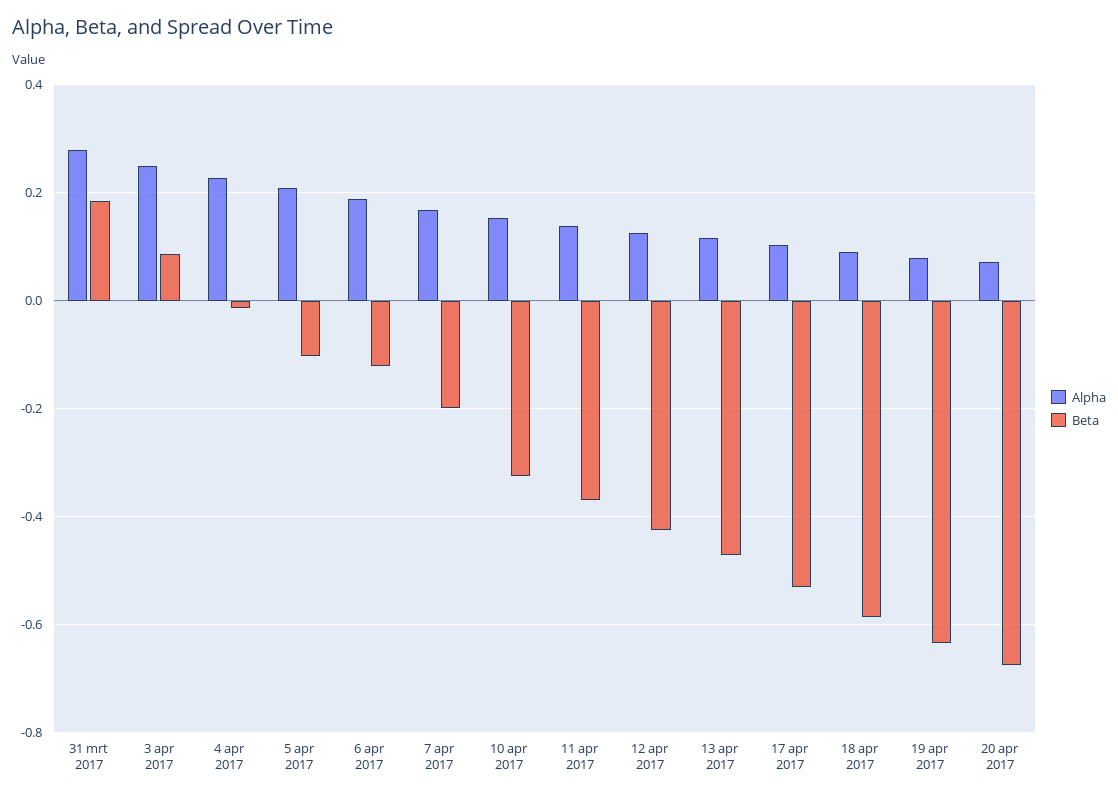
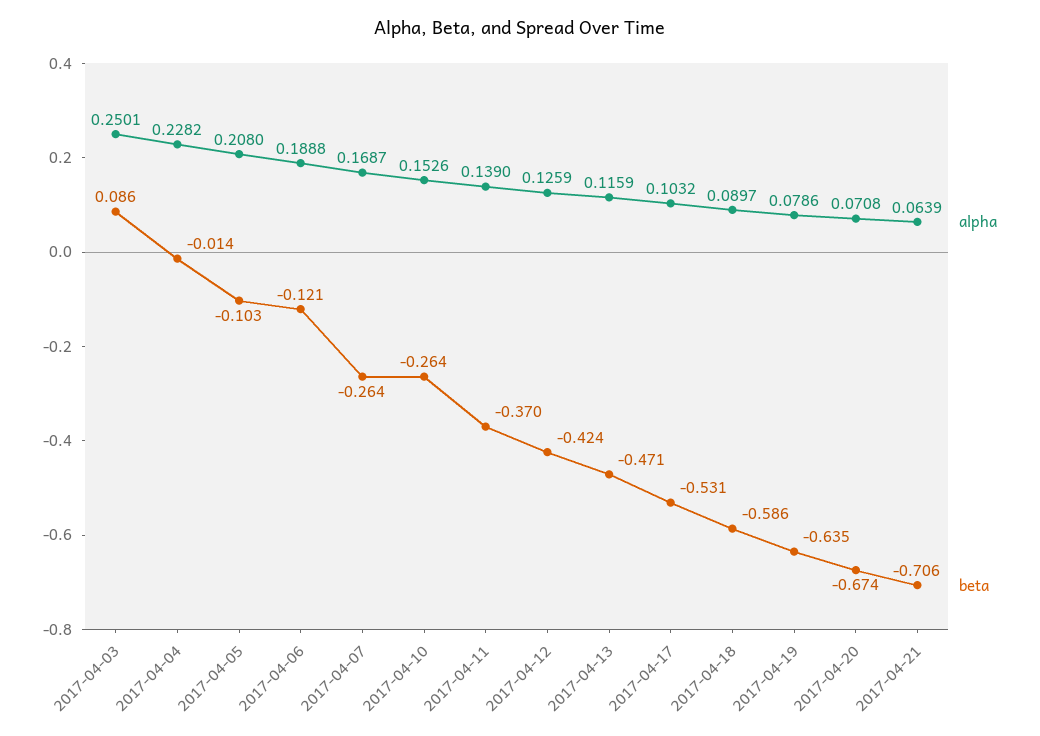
Alpha, 31 mrt 2017: 0.28 -> none
Beta, 31 mrt 2017: 0.18 -> none
Beta, 7 apr 2017: -0.2 -> -0.264
Beta, 10 apr 2017: -0.32 -> -0.264
Alpha, 2017-04-21: none -> 0.0639
Beta, 2017-04-21: none -> -0.706

